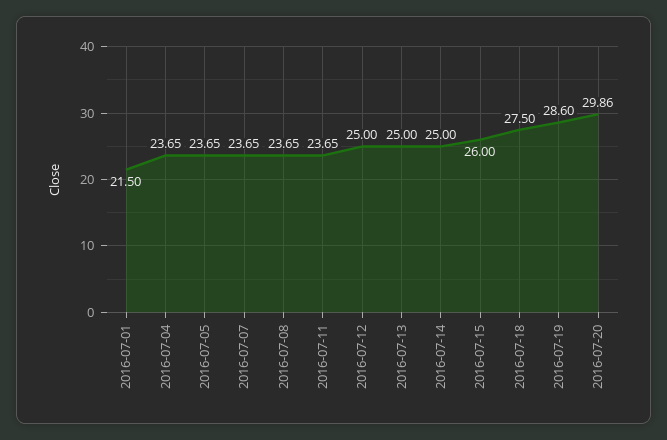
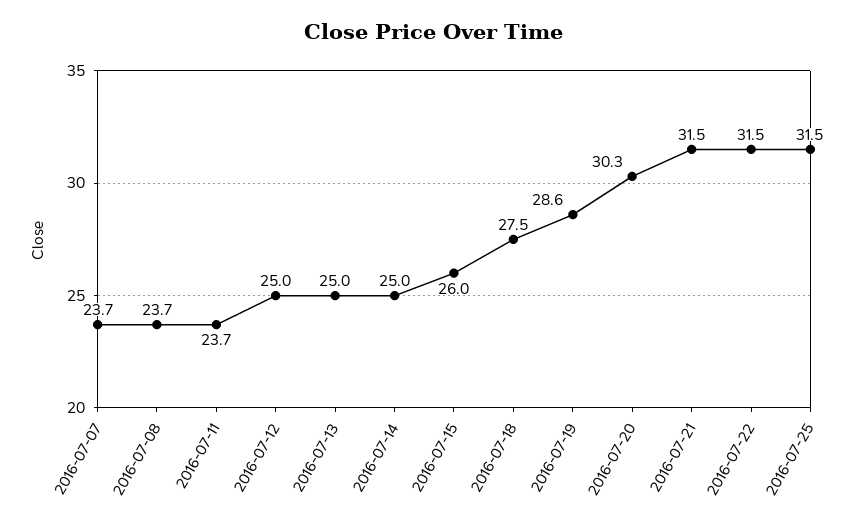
2016-07-01: 21.5 -> none
2016-07-04: 23.65 -> none
2016-07-05: 23.65 -> none
2016-07-20: 29.86 -> 30.3
2016-07-21: none -> 31.5
2016-07-22: none -> 31.5
2016-07-25: none -> 31.5

